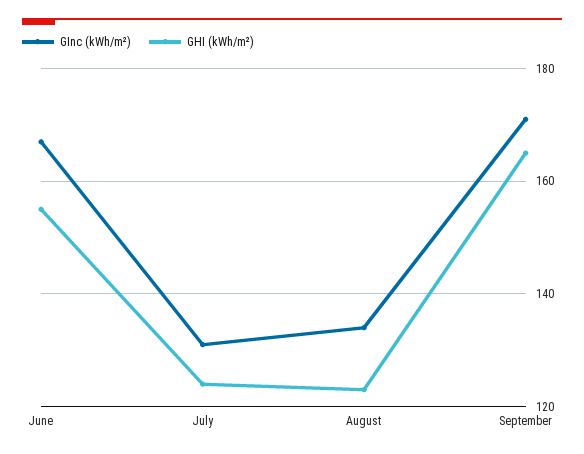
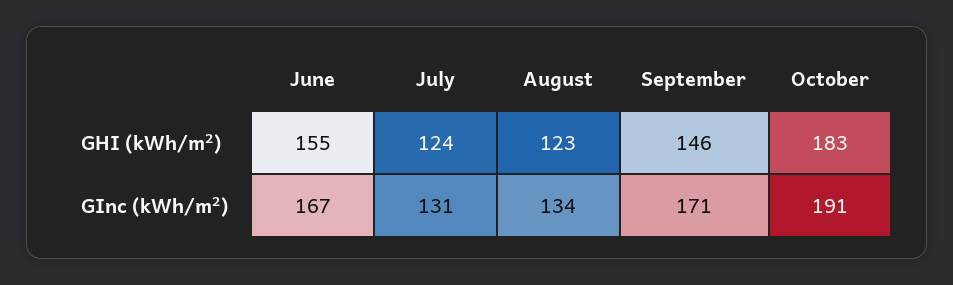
GHI (kWh/m²), September: 165 -> 146
GHI (kWh/m²), October: none -> 183
GInc (kWh/m²), October: none -> 191

